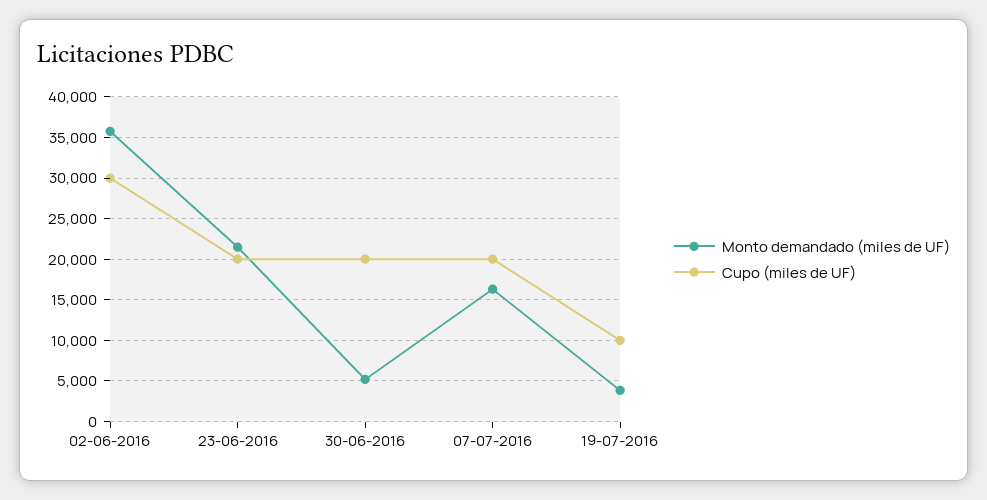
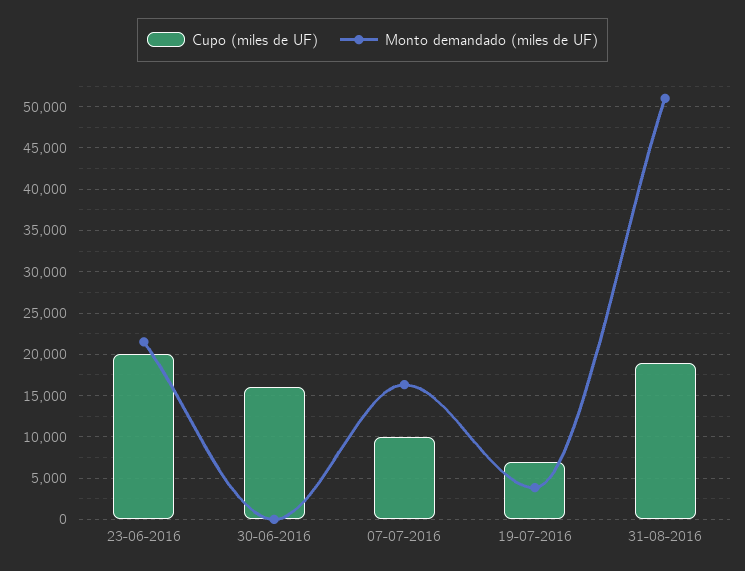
Monto demandado (miles de UF), 02-06-2016: 36000 -> none
Cupo (miles de UF), 02-06-2016: 30000 -> none
Monto demandado (miles de UF), 30-06-2016: 5000 -> 0
Cupo (miles de UF), 30-06-2016: 20000 -> 16000
Cupo (miles de UF), 07-07-2016: 20000 -> 10000
Cupo (miles de UF), 19-07-2016: 10000 -> 7000
Cupo (miles de UF), 31-08-2016: none -> 19000
Monto demandado (miles de UF), 31-08-2016: none -> 51000

